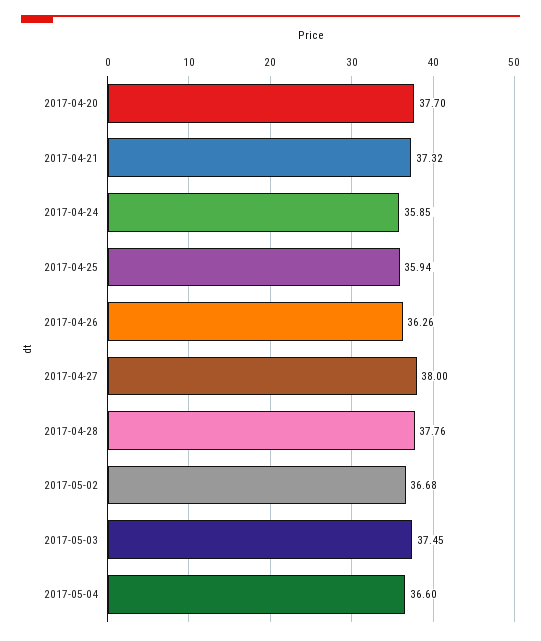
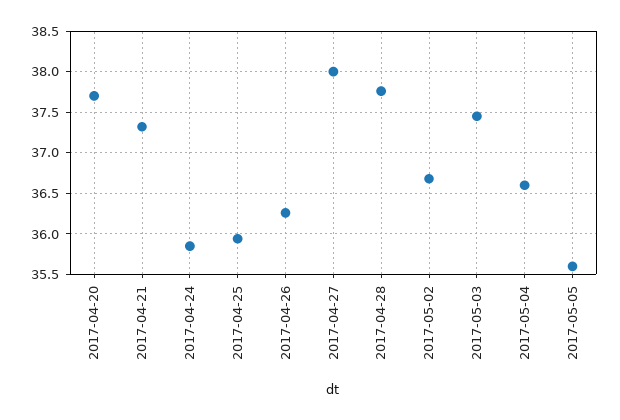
2017-05-05: none -> 35.6

